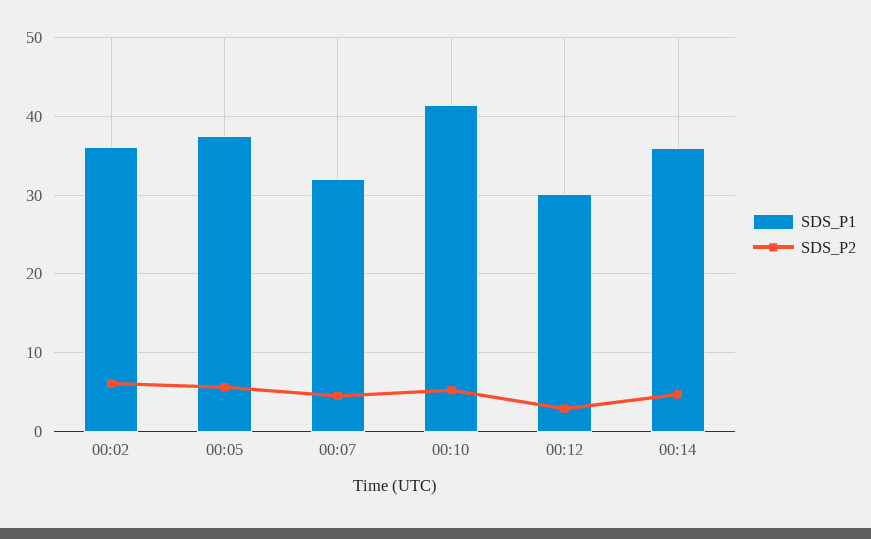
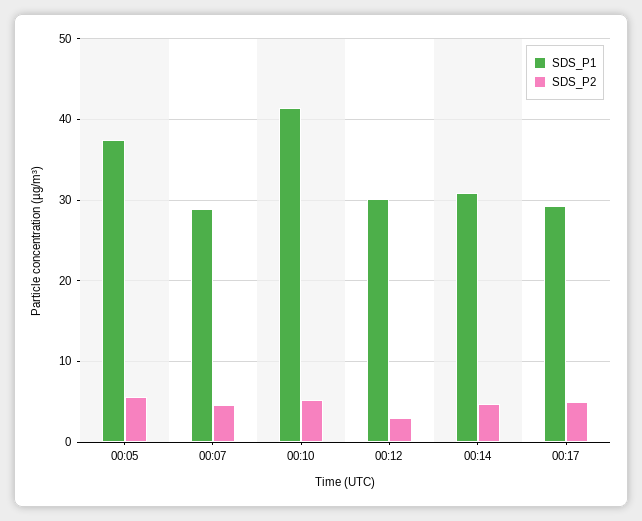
SDS_P1, 00:02: 36 -> none
SDS_P2, 00:02: 6 -> none
SDS_P1, 00:07: 32 -> 29
SDS_P1, 00:14: 36 -> 31
SDS_P1, 00:17: none -> 29
SDS_P2, 00:17: none -> 5

